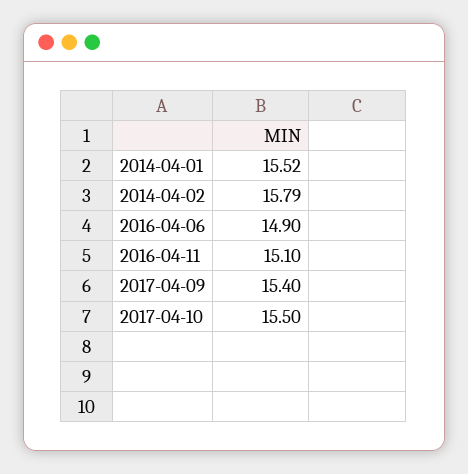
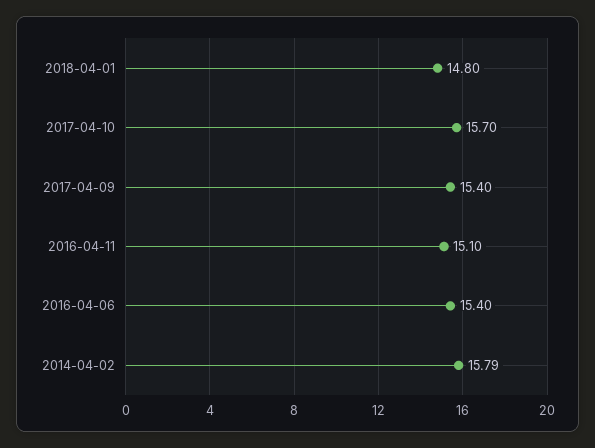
2014-04-01: 15.52 -> none
2016-04-06: 14.9 -> 15.4
2017-04-10: 15.5 -> 15.7
2018-04-01: none -> 14.8

